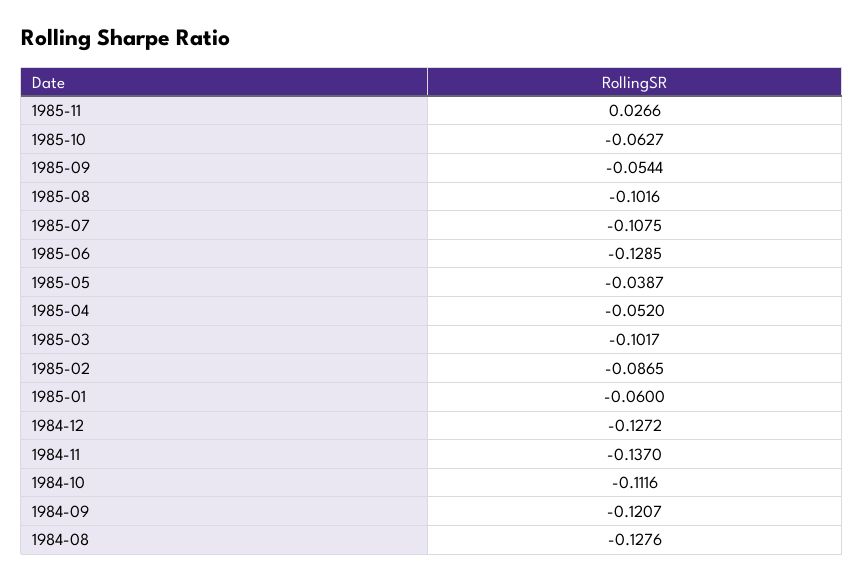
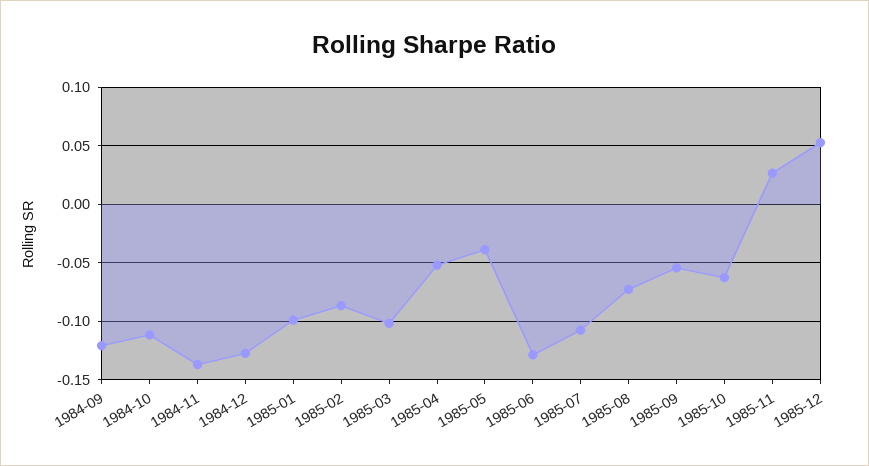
1985-08: -0.1016 -> -0.07
1985-01: -0.06 -> -0.1
1984-08: -0.1276 -> none
1985-12: none -> 0.05

